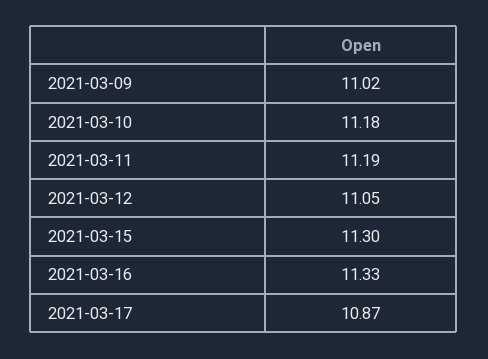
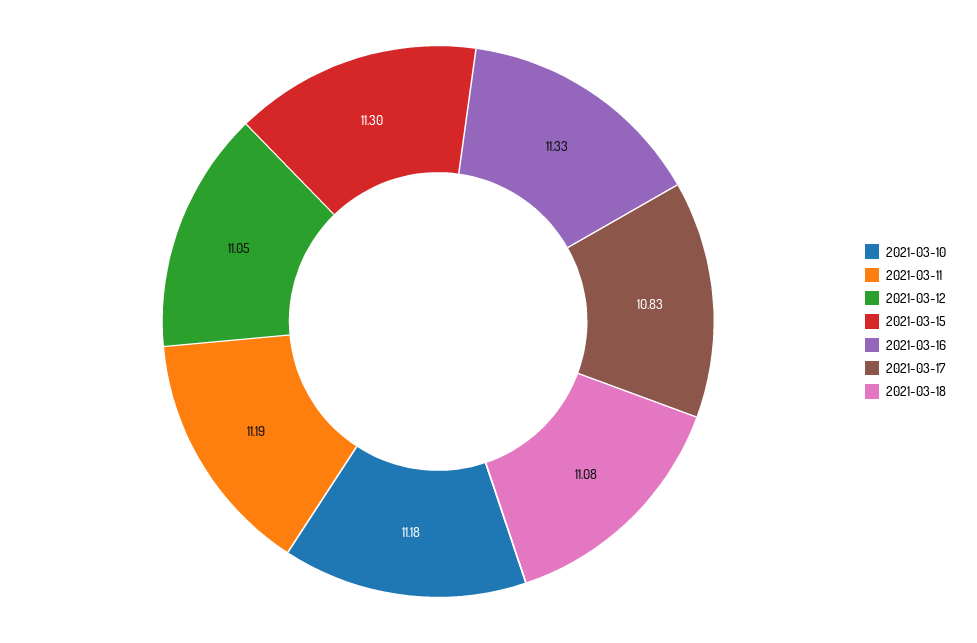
2021-03-09: 11.02 -> none
2021-03-17: 10.87 -> 10.83
2021-03-18: none -> 11.08

